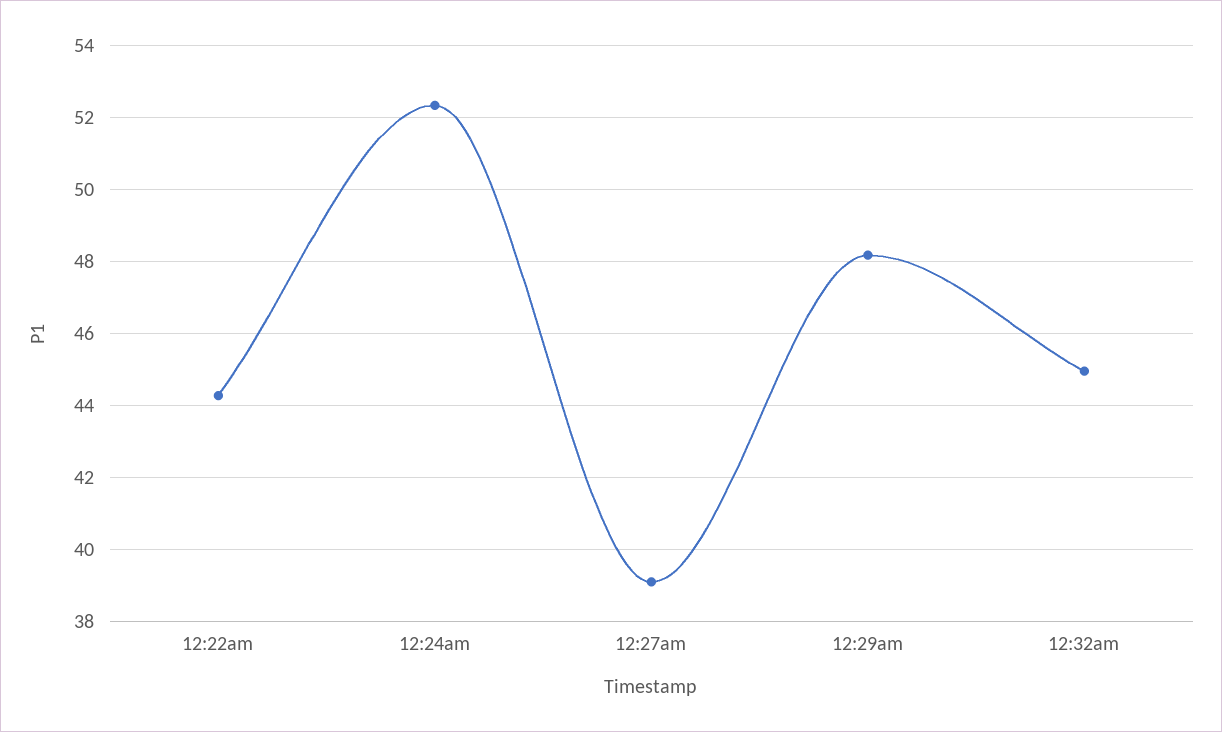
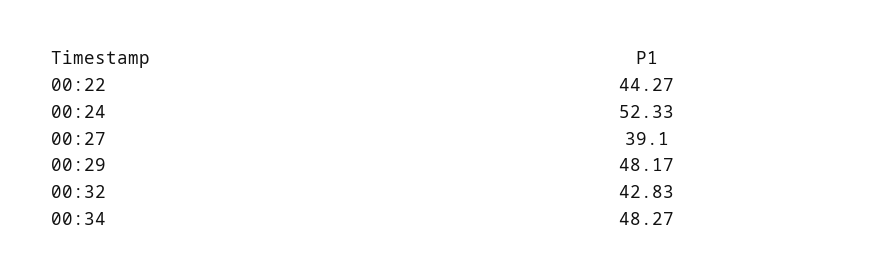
12:32am: 45 -> 42.83
00:34: none -> 48.27

